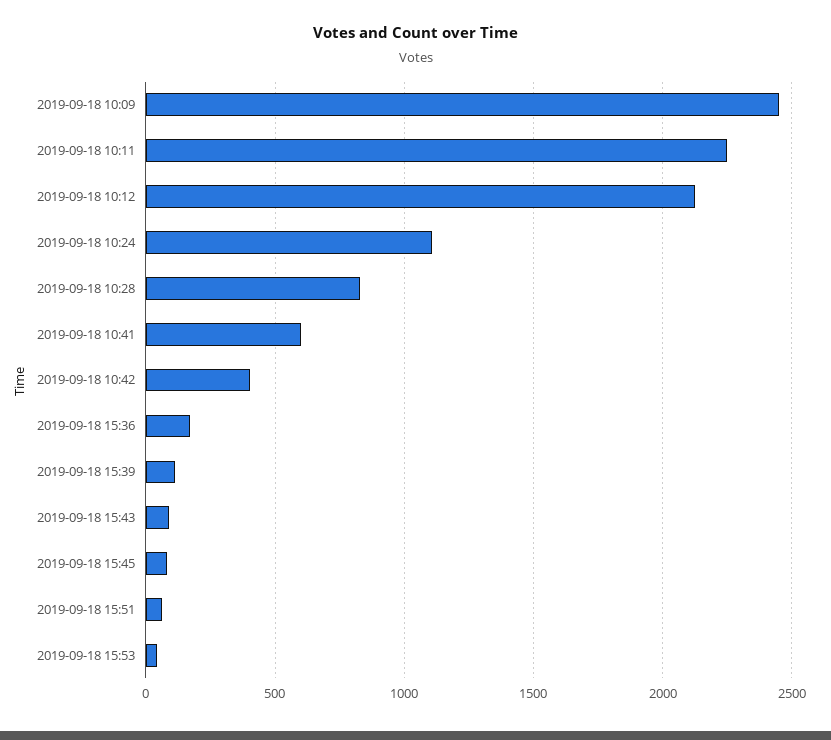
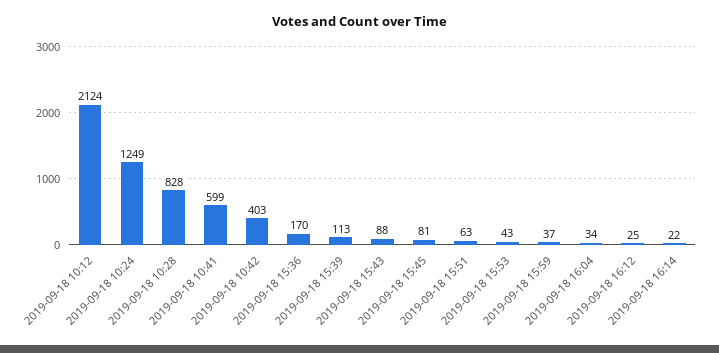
2019-09-18 10:09: 2450 -> none
2019-09-18 10:11: 2250 -> none
2019-09-18 10:24: 1100 -> 1249
2019-09-18 15:59: none -> 37
2019-09-18 16:04: none -> 34
2019-09-18 16:12: none -> 25
2019-09-18 16:14: none -> 22

